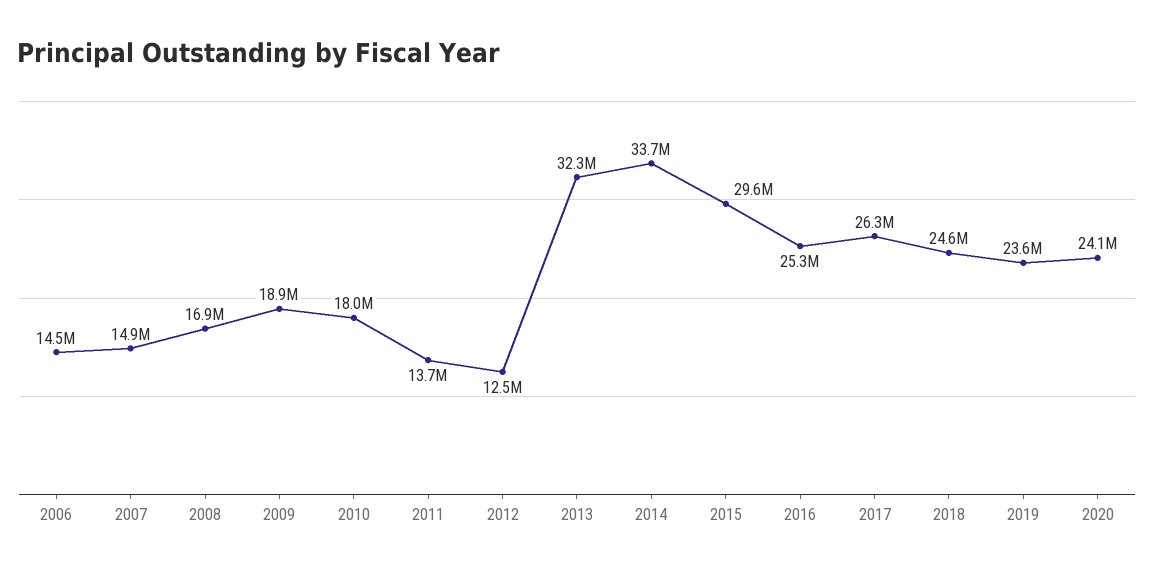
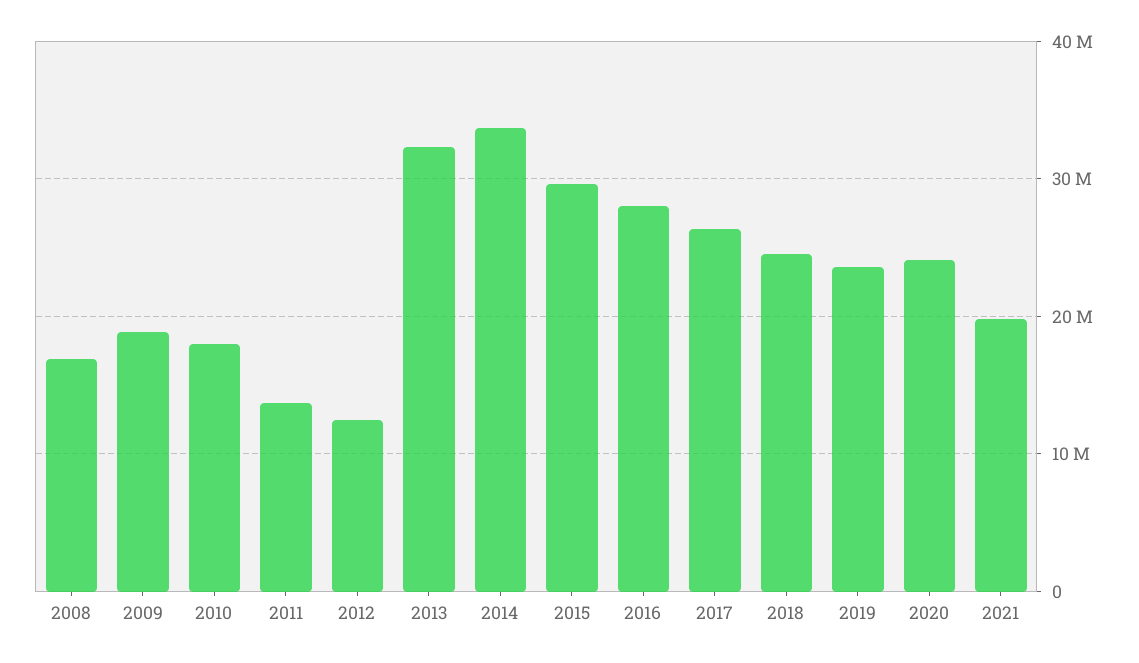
2006: 14500000 -> none
2007: 14900000 -> none
2016: 25300000 -> 28000000
2021: none -> 20000000

